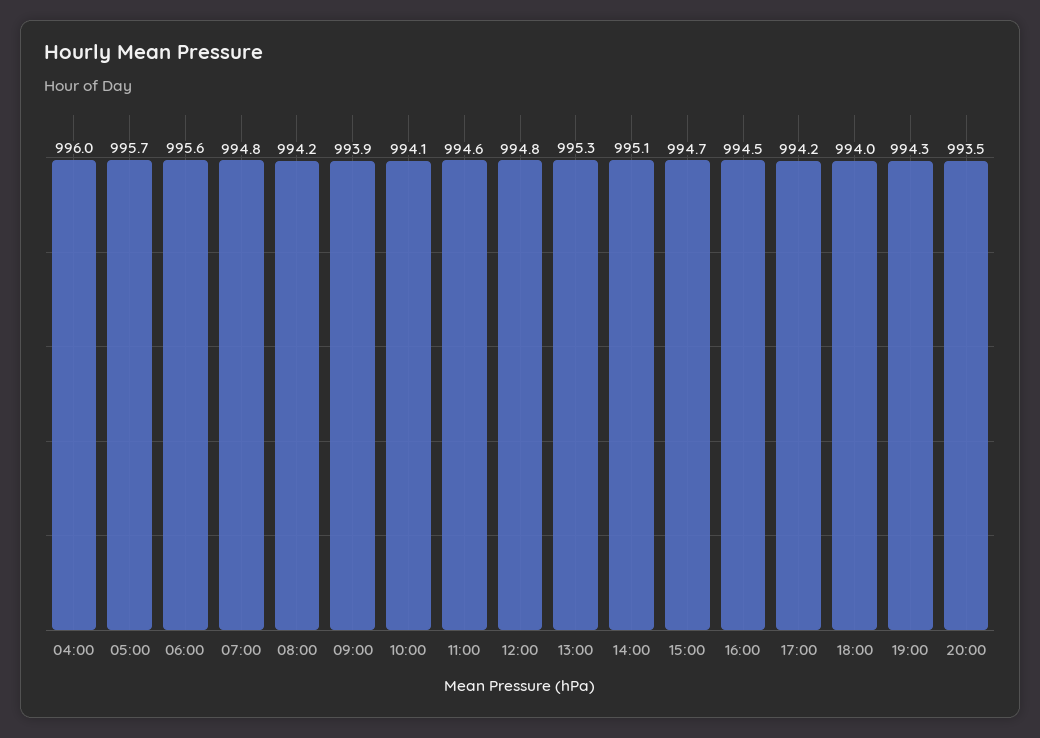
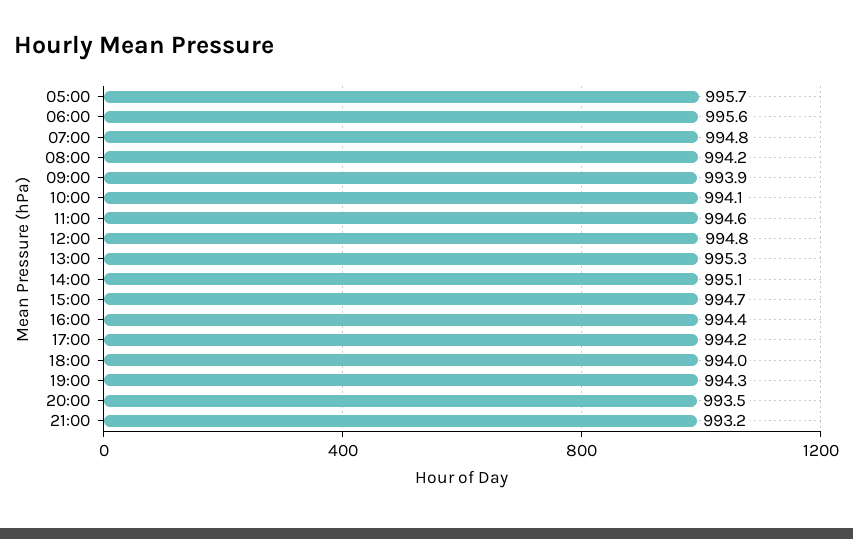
04:00: 996 -> none
16:00: 994.5 -> 994.4
21:00: none -> 993.2

